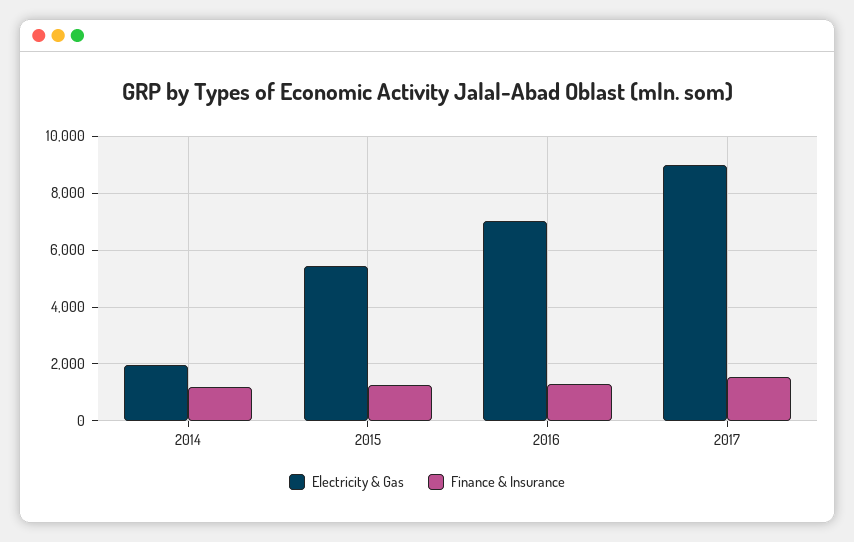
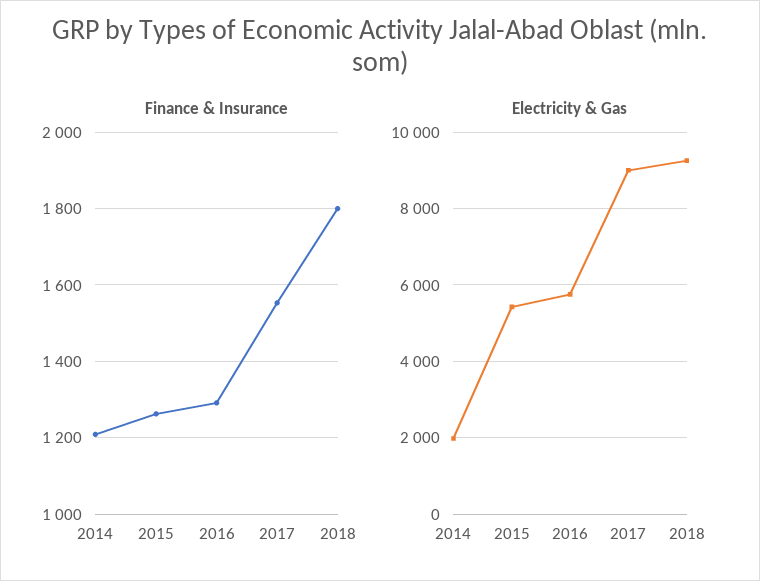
Electricity & Gas, 2016: 7000 -> 5800
Finance & Insurance, 2018: none -> 1800
Electricity & Gas, 2018: none -> 9200

